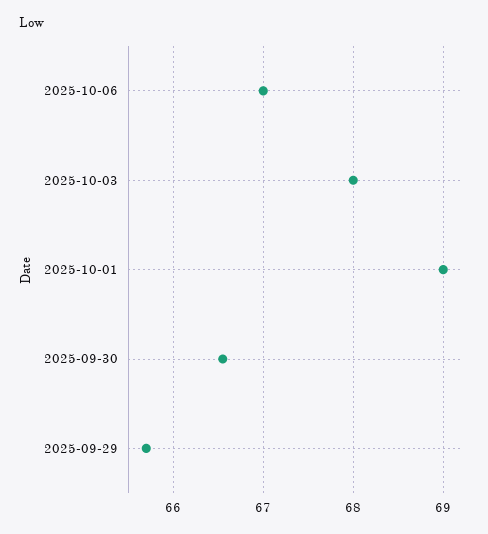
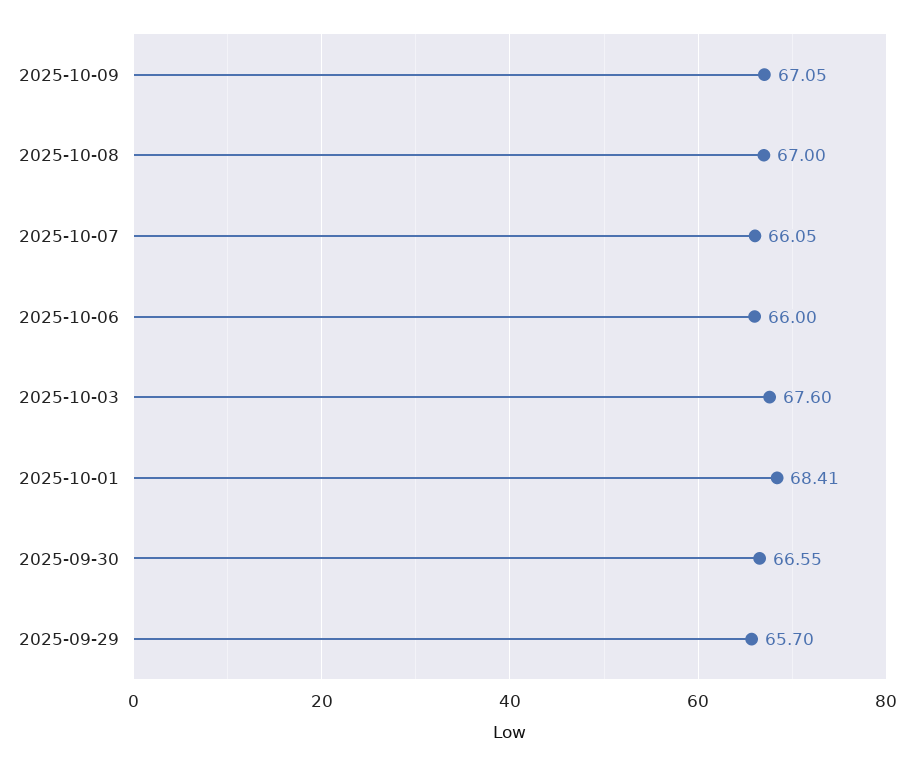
2025-10-06: 67 -> 66
2025-10-03: 68 -> 67.6
2025-10-01: 69 -> 68.41
2025-10-09: none -> 67.05
2025-10-08: none -> 67
2025-10-07: none -> 66.05

